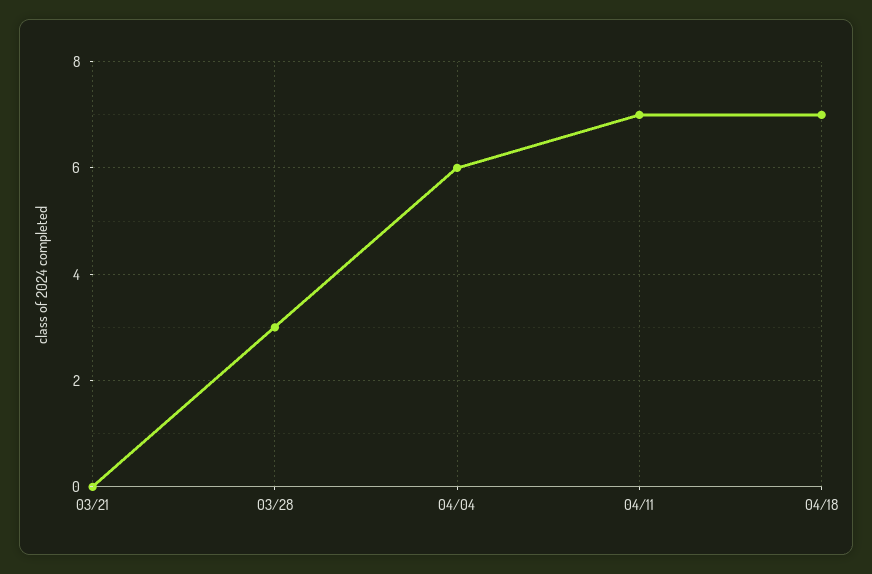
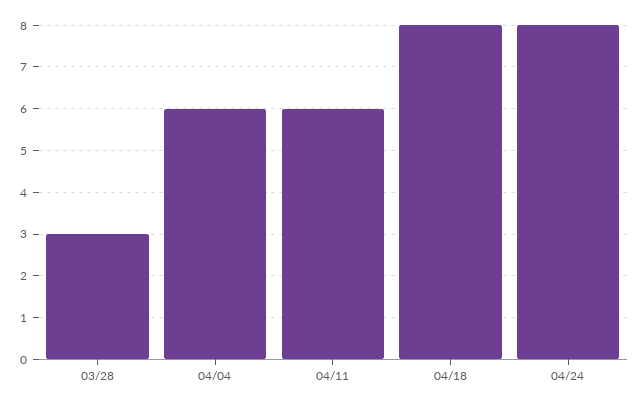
03/21: 0 -> none
04/11: 7 -> 6
04/18: 7 -> 8
04/24: none -> 8

